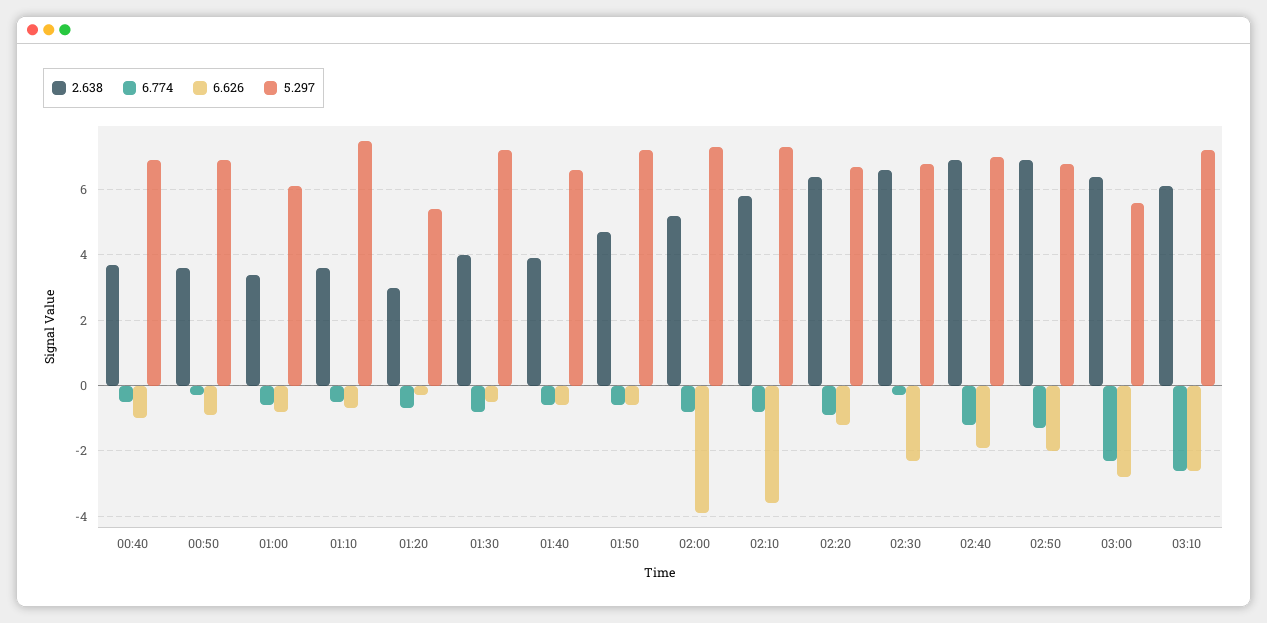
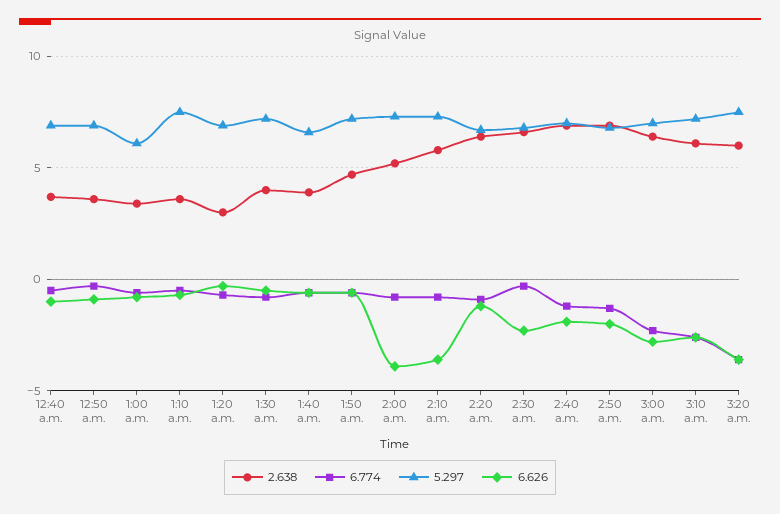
5.297, 01:20: 5.5 -> 7
5.297, 03:00: 5.5 -> 7
2.638, 3:20 a.m.: none -> 6
6.774, 3:20 a.m.: none -> -3.5
5.297, 3:20 a.m.: none -> 7.5
6.626, 3:20 a.m.: none -> -3.5

